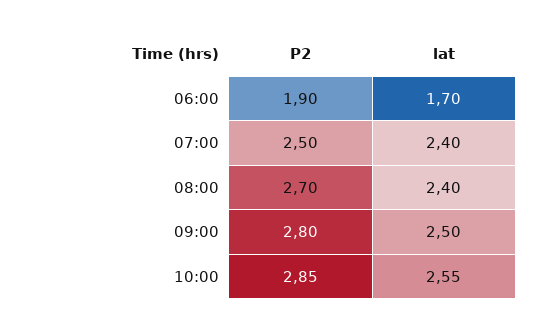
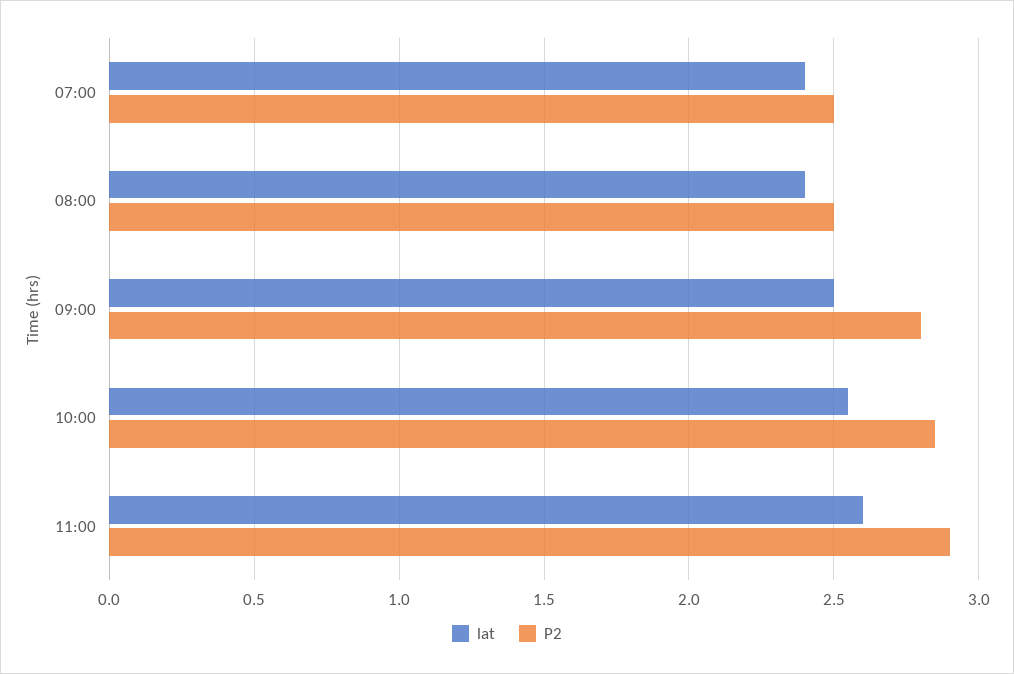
P2, 06:00: 1.9 -> none
lat, 06:00: 1.7 -> none
P2, 08:00: 2.7 -> 2.5
lat, 11:00: none -> 2.6
P2, 11:00: none -> 2.9

